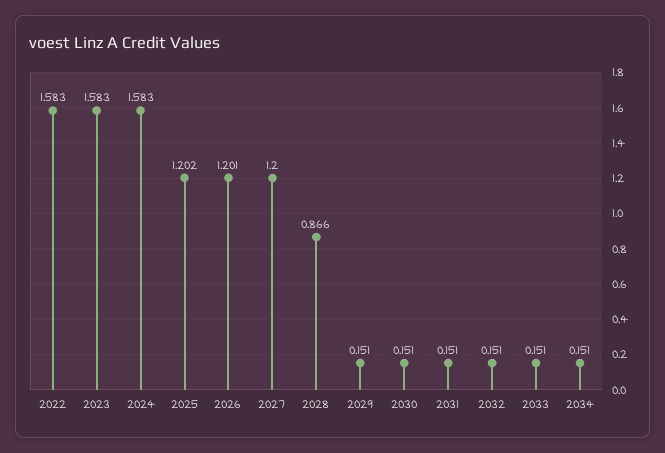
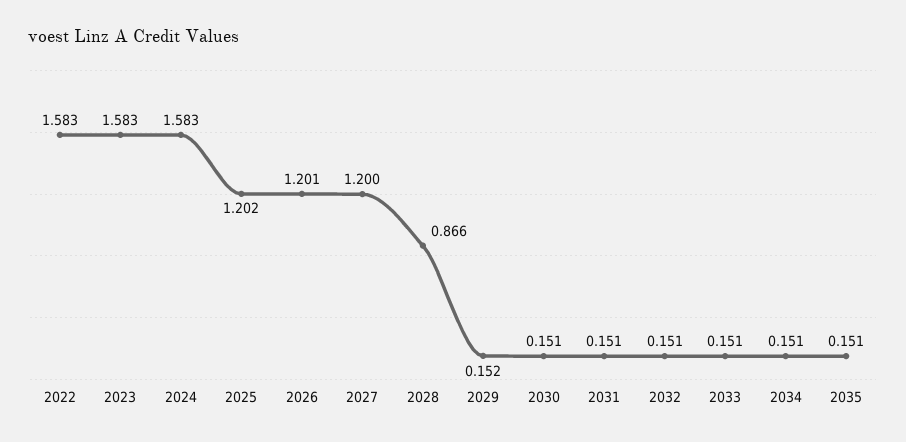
2029: 0.151 -> 0.152
2035: none -> 0.151

